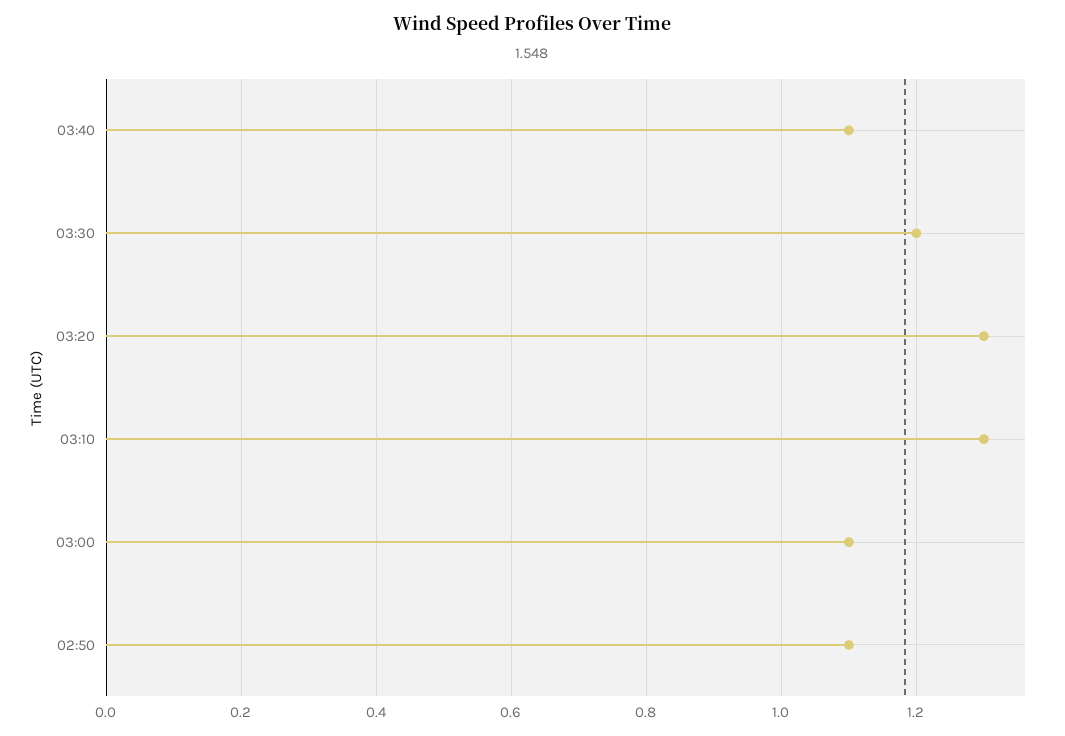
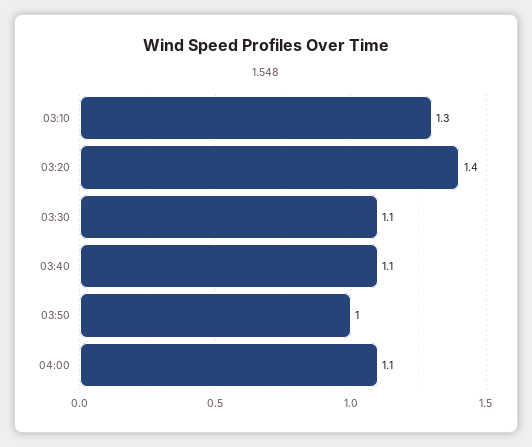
03:30: 1.2 -> 1.1
03:20: 1.3 -> 1.4
03:00: 1.1 -> none
02:50: 1.1 -> none
03:50: none -> 1
04:00: none -> 1.1

